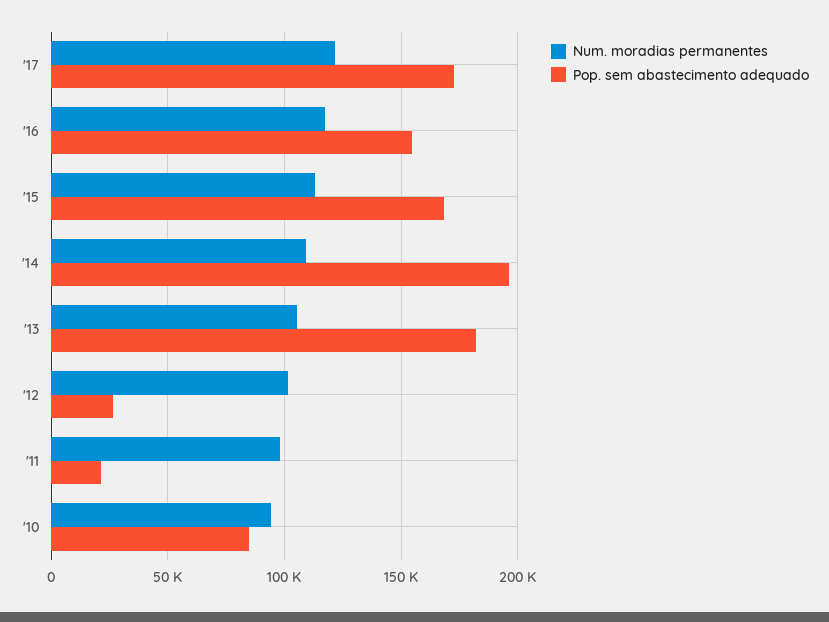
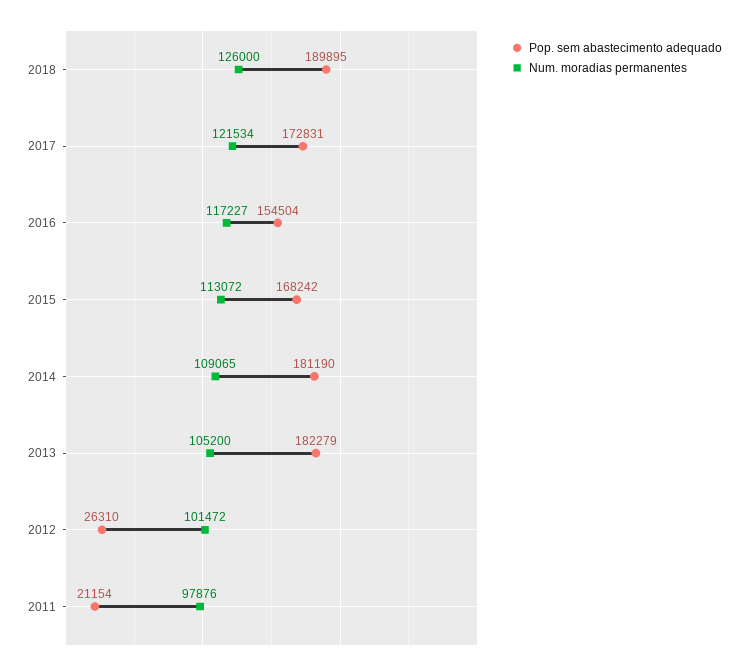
Pop. sem abastecimento adequado, '14: 195000 -> 181190
Num. moradias permanentes, '10: 95000 -> none
Pop. sem abastecimento adequado, '10: 85000 -> none
Pop. sem abastecimento adequado, 2018: none -> 189895
Num. moradias permanentes, 2018: none -> 126000

